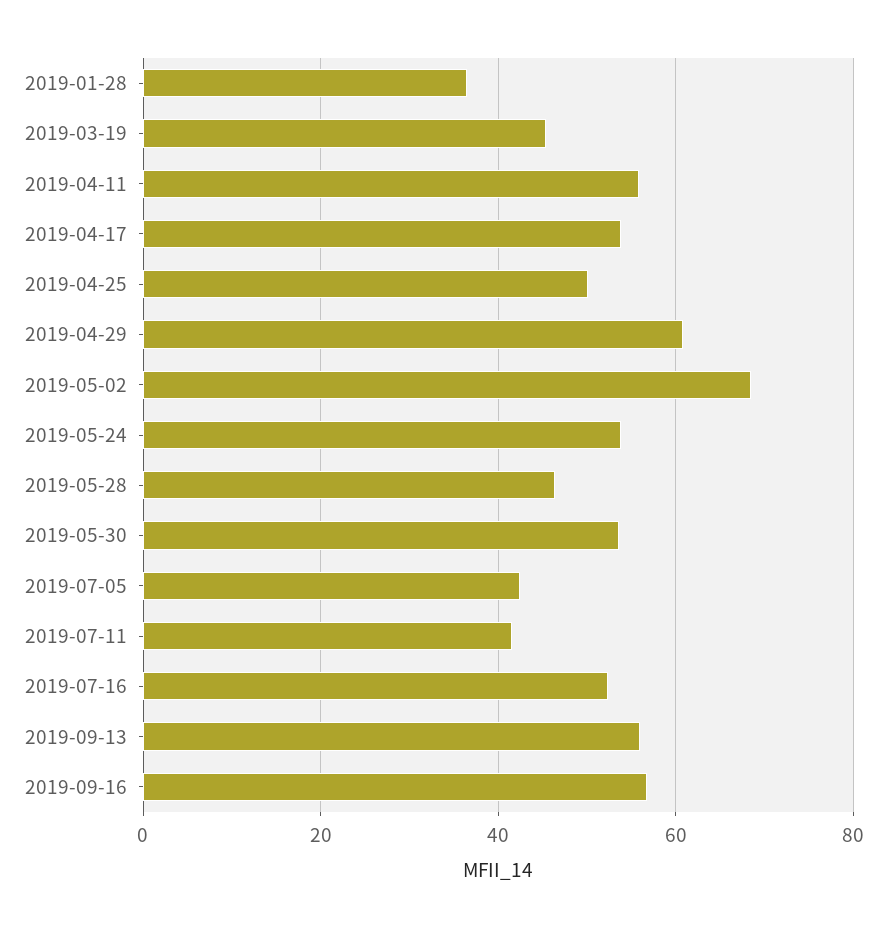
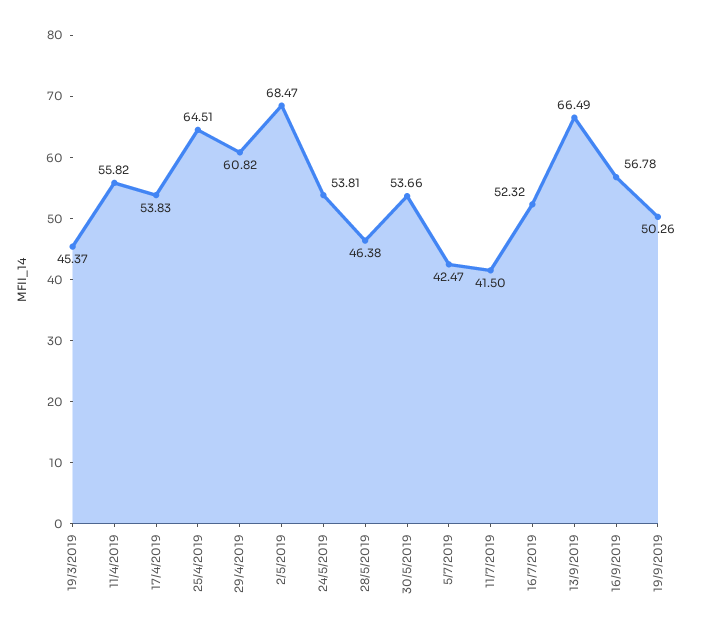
2019-01-28: 36 -> none
2019-04-25: 50 -> 64.51
2019-09-13: 56 -> 66.49
19/9/2019: none -> 50.26

